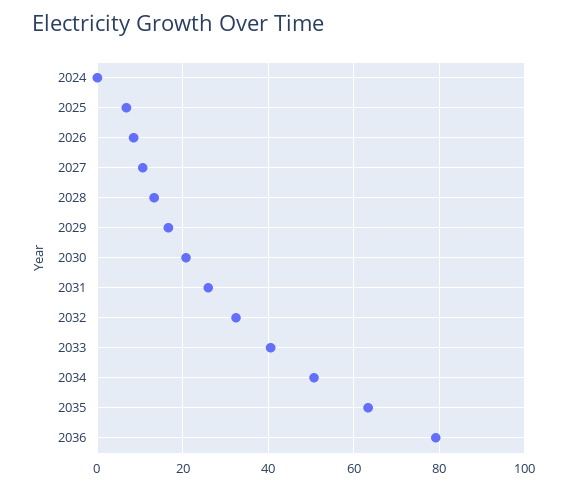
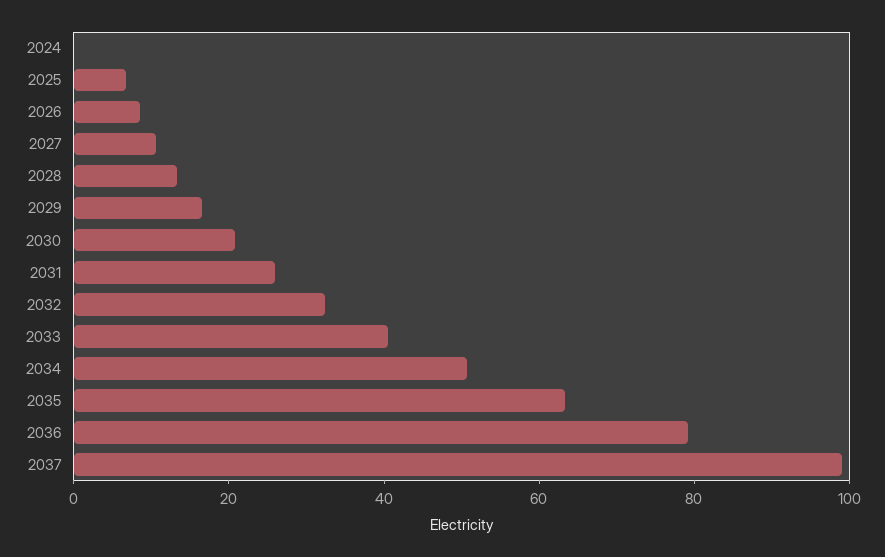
2037: none -> 100

